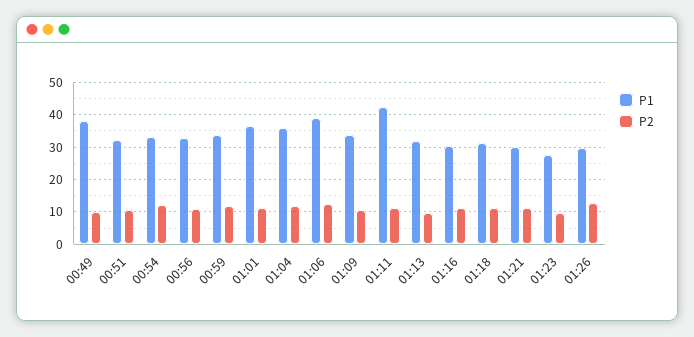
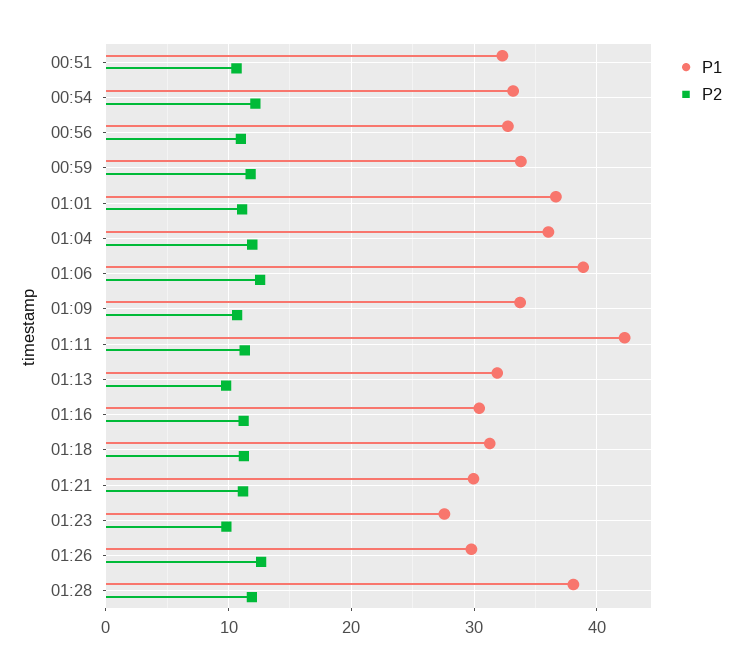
P1, 00:49: 38 -> none
P2, 00:49: 10 -> none
P1, 01:28: none -> 38
P2, 01:28: none -> 12

